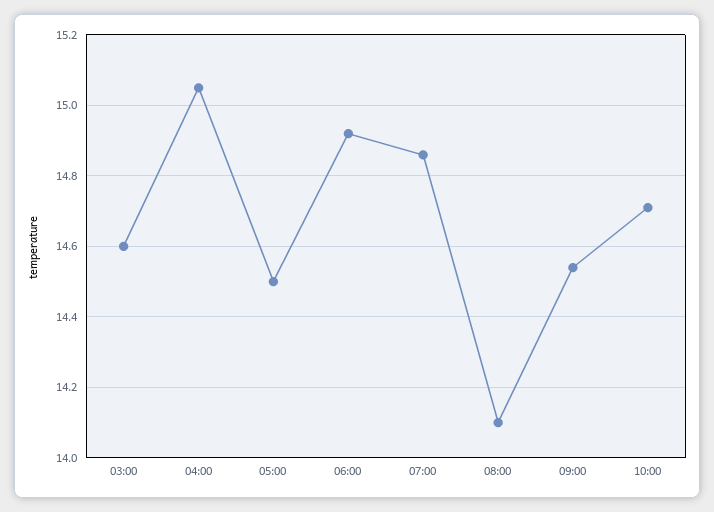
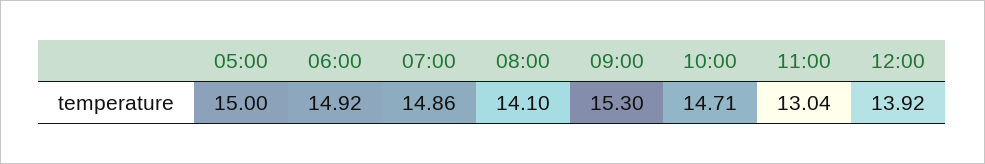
03:00: 14.6 -> none
04:00: 15.05 -> none
05:00: 14.5 -> 15
09:00: 14.55 -> 15.3
11:00: none -> 13.04
12:00: none -> 13.92

